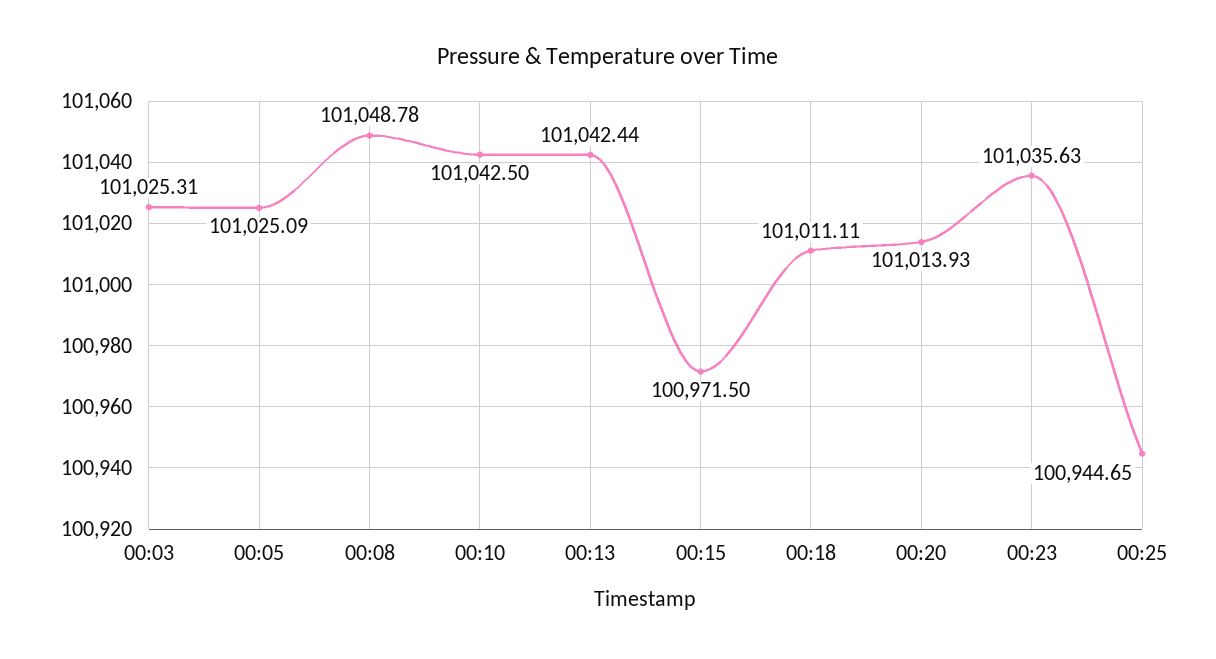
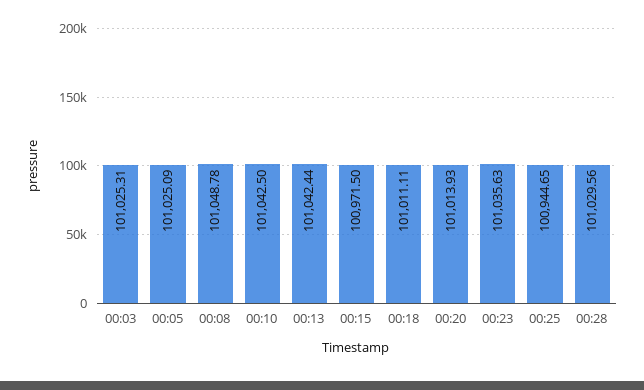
00:28: none -> 101029.56

